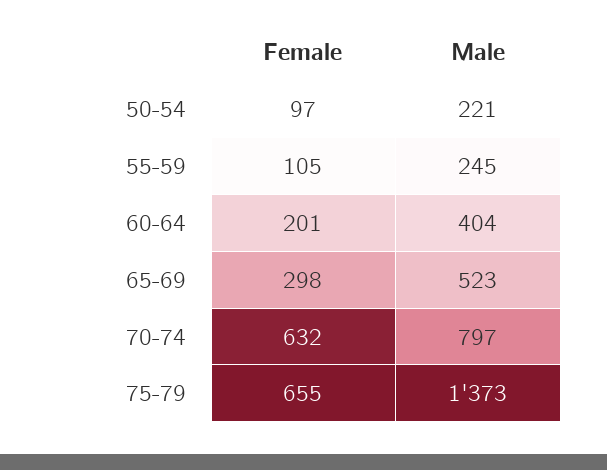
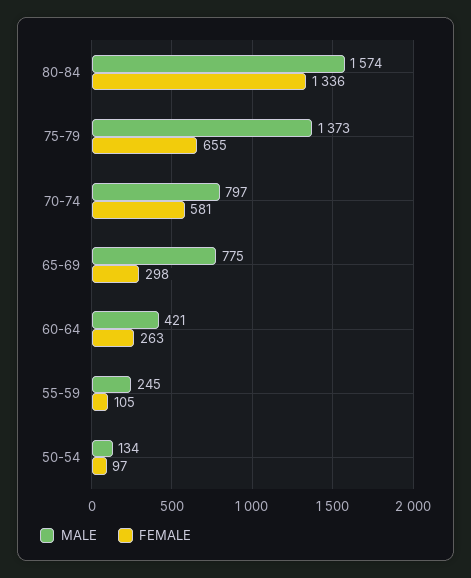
Male, 50-54: 221 -> 134
Female, 60-64: 201 -> 263
Male, 60-64: 404 -> 421
Male, 65-69: 523 -> 775
Female, 70-74: 632 -> 581
Male, 80-84: none -> 1574
Female, 80-84: none -> 1336

